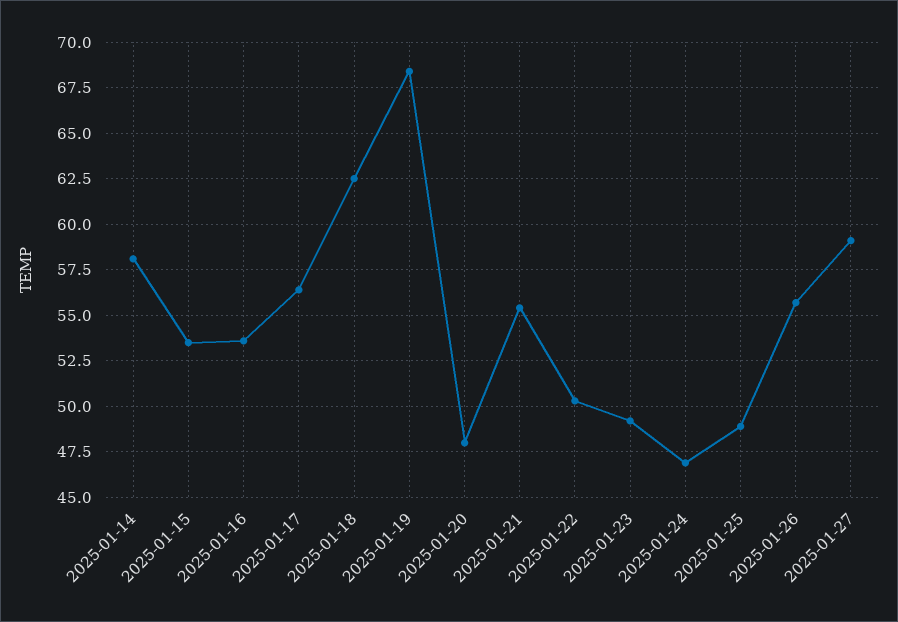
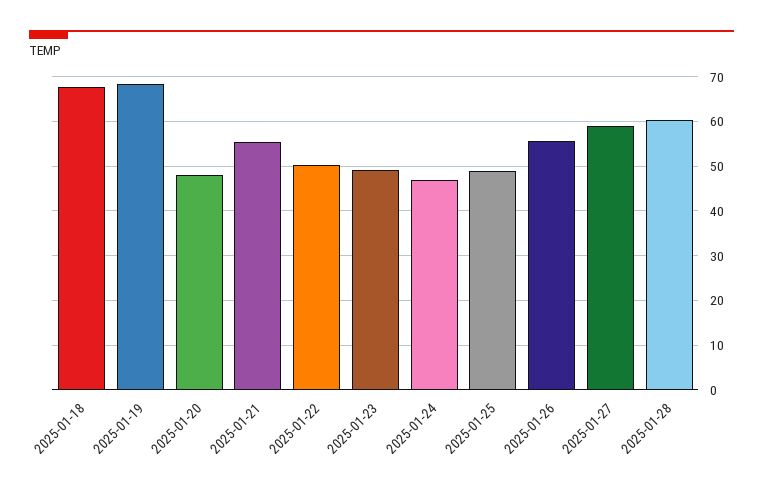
2025-01-14: 58 -> none
2025-01-15: 53.5 -> none
2025-01-16: 53.5 -> none
2025-01-17: 56.5 -> none
2025-01-18: 62.5 -> 68
2025-01-28: none -> 60

